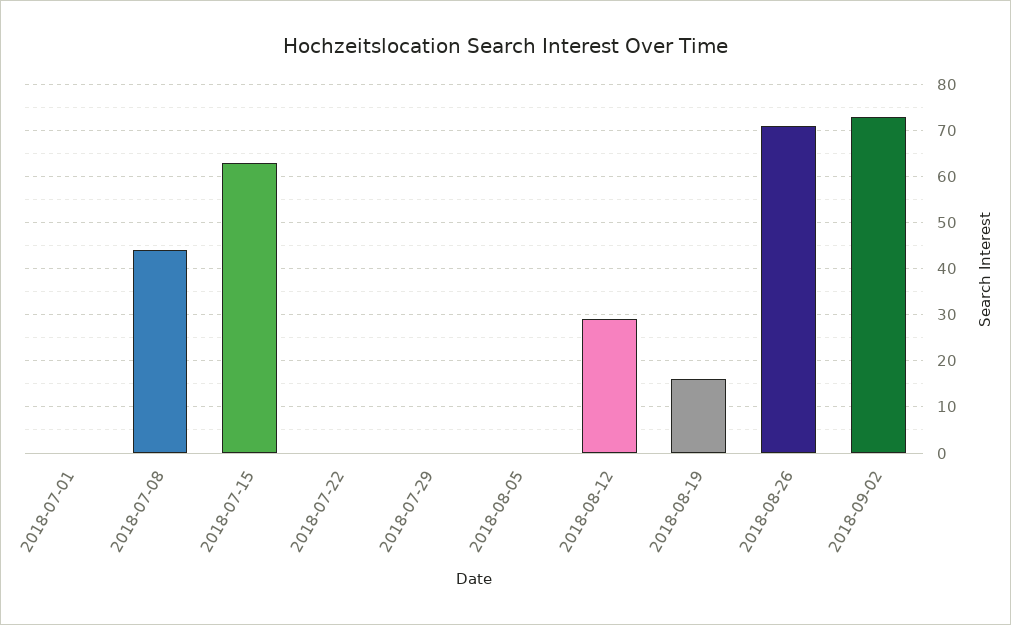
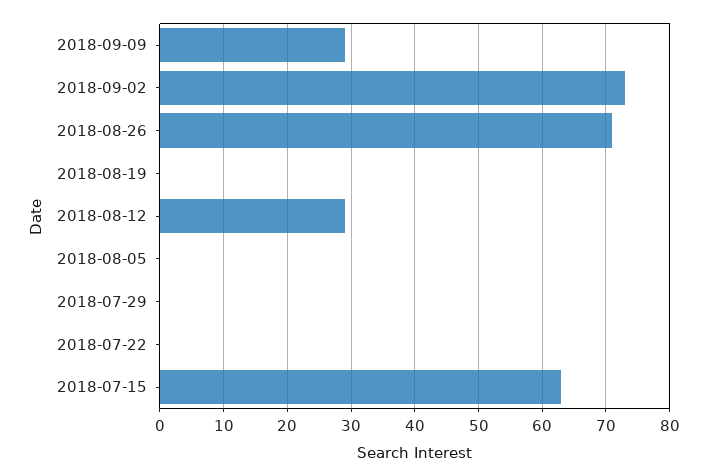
2018-07-01: 0 -> none
2018-07-08: 45 -> none
2018-08-19: 15 -> 0
2018-09-09: none -> 29

